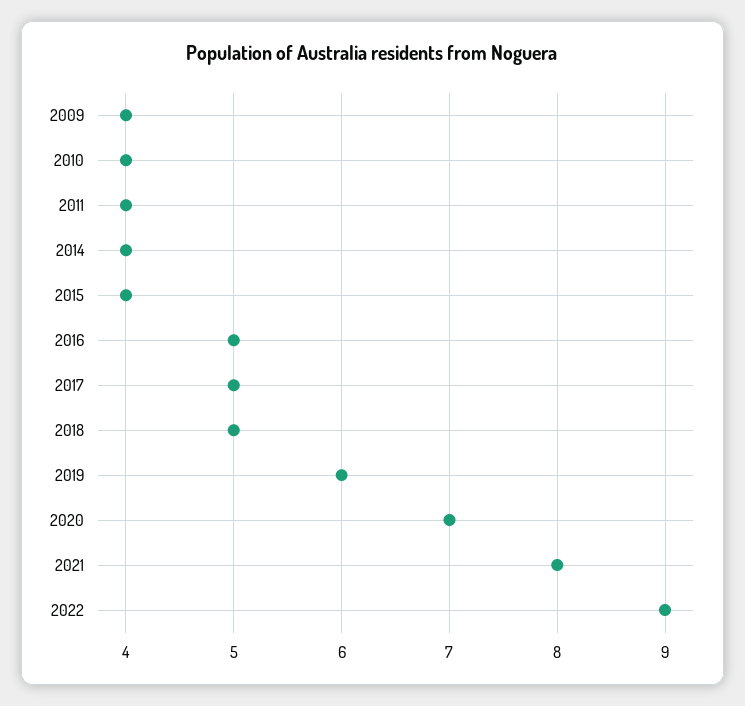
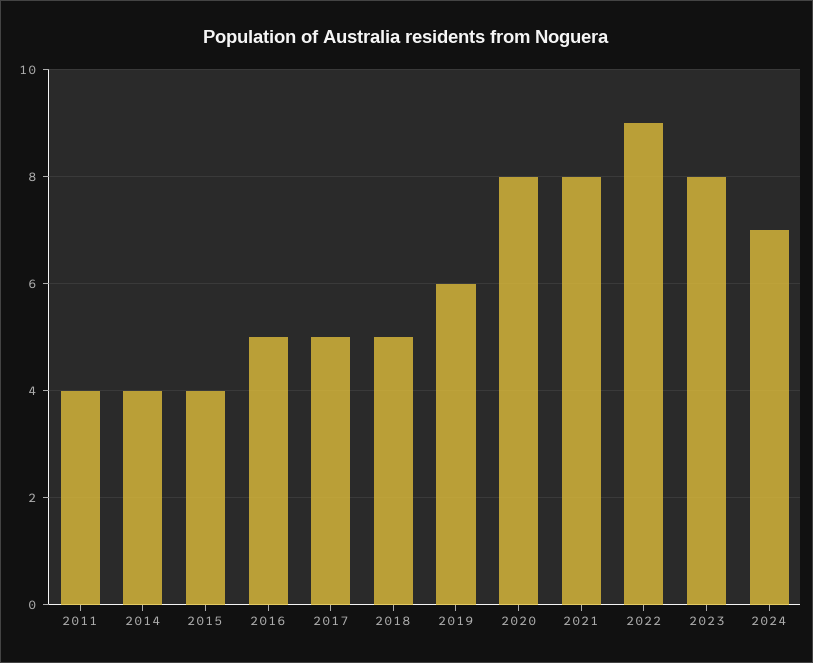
2009: 4 -> none
2010: 4 -> none
2020: 7 -> 8
2023: none -> 8
2024: none -> 7

